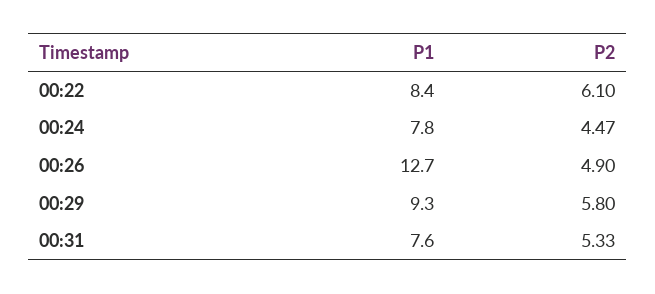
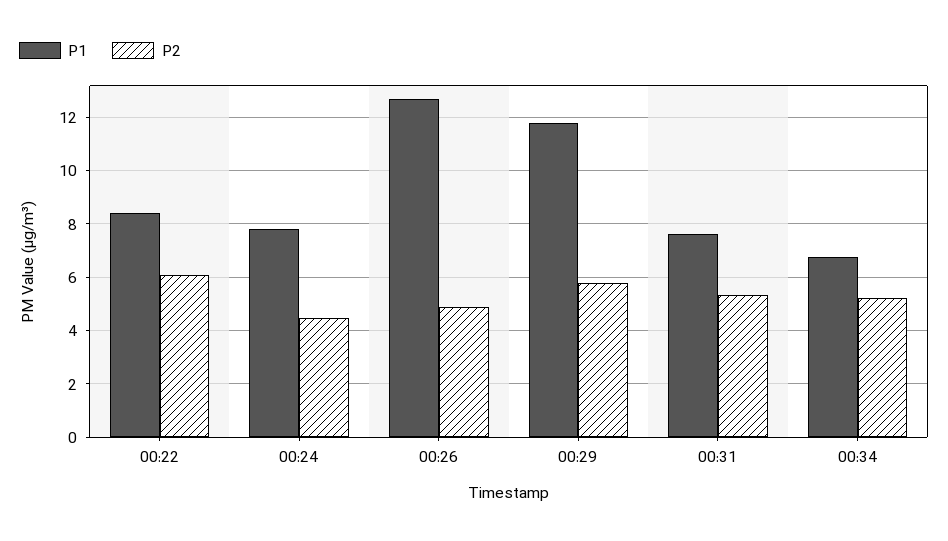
P1, 00:29: 9.3 -> 11.75
P1, 00:34: none -> 6.75
P2, 00:34: none -> 5.25

